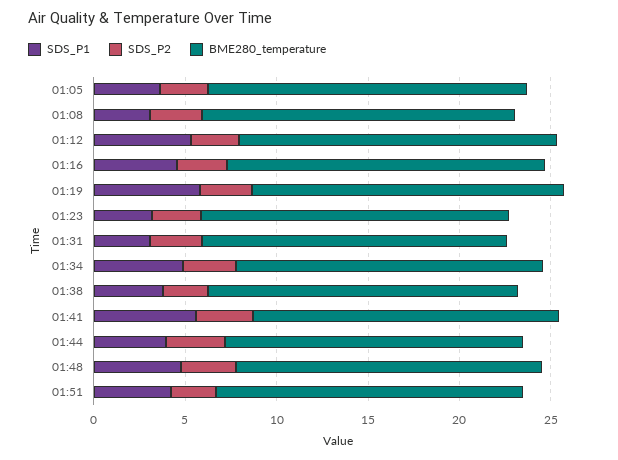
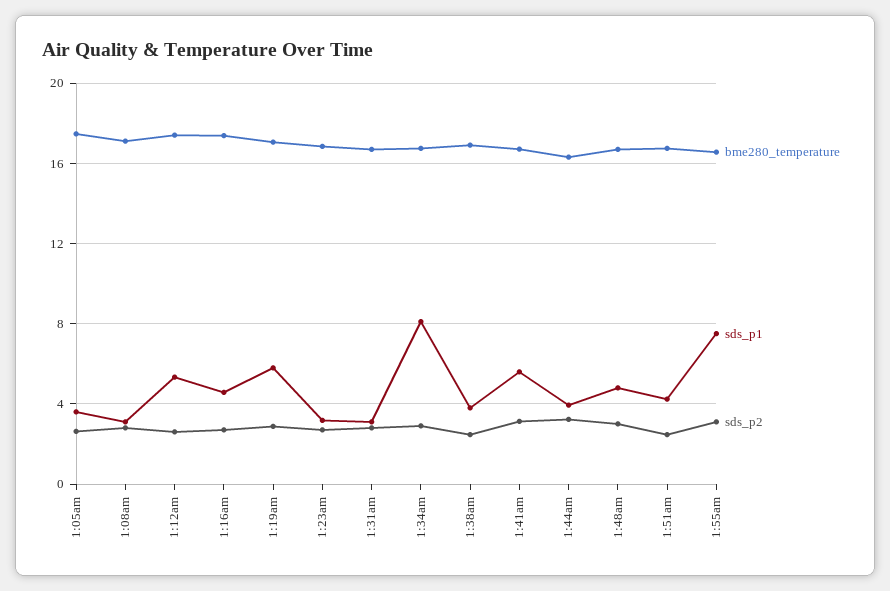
SDS_P1, 01:34: 5 -> 8
BME280_temperature, 1:55am: none -> 16.5
SDS_P1, 1:55am: none -> 7.5
SDS_P2, 1:55am: none -> 3

